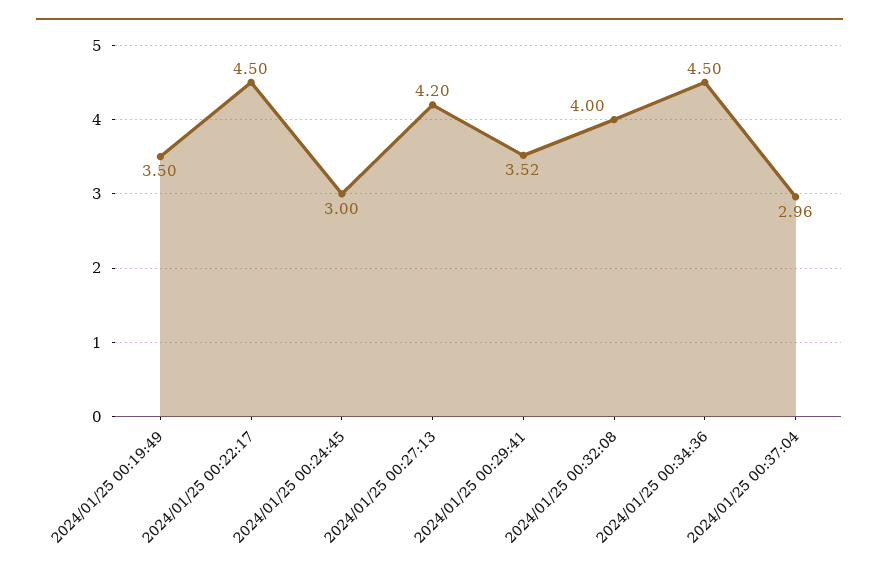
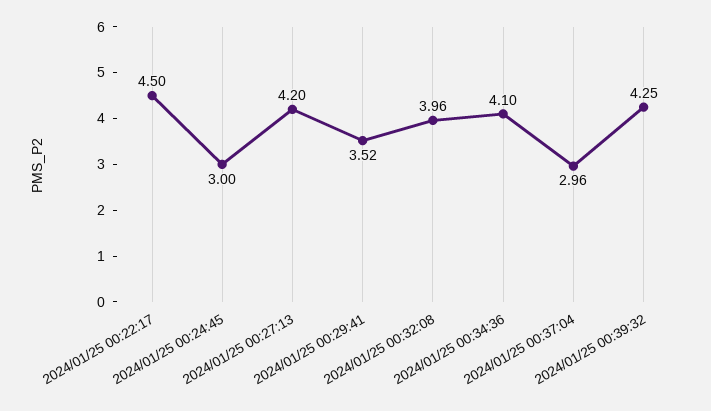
2024/01/25 00:19:49: 3.5 -> none
2024/01/25 00:32:08: 4 -> 3.96
2024/01/25 00:34:36: 4.5 -> 4.1
2024/01/25 00:39:32: none -> 4.25

